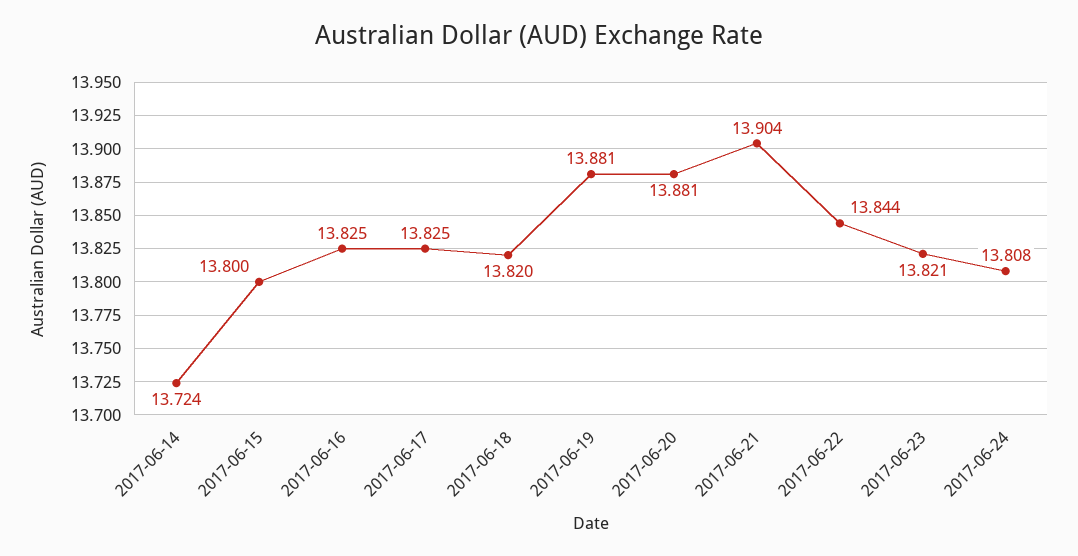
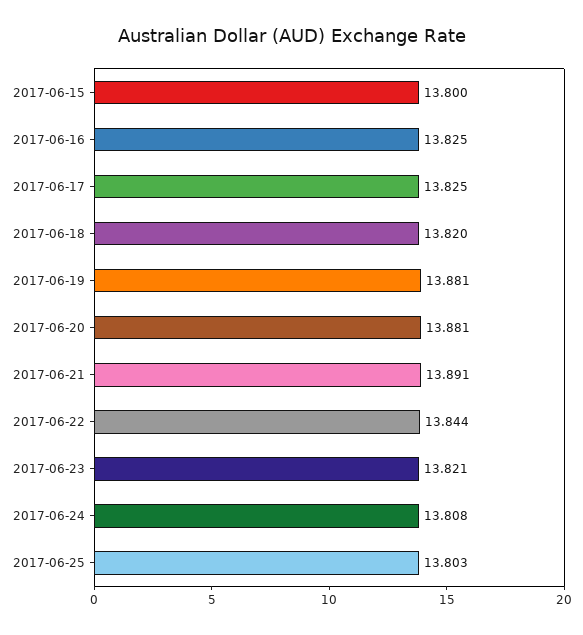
2017-06-14: 13.724 -> none
2017-06-21: 13.904 -> 13.891
2017-06-25: none -> 13.803

